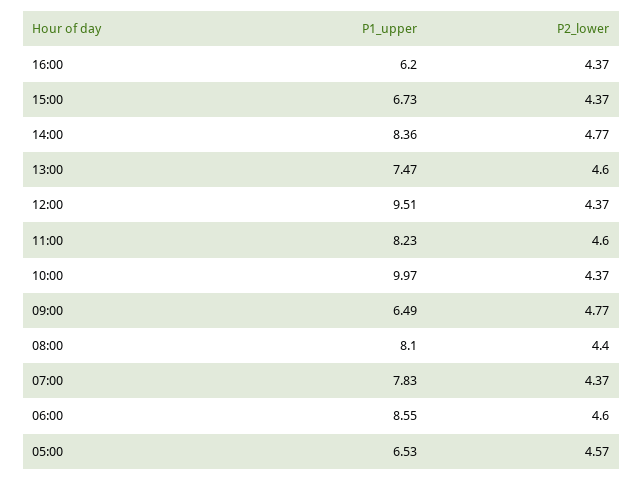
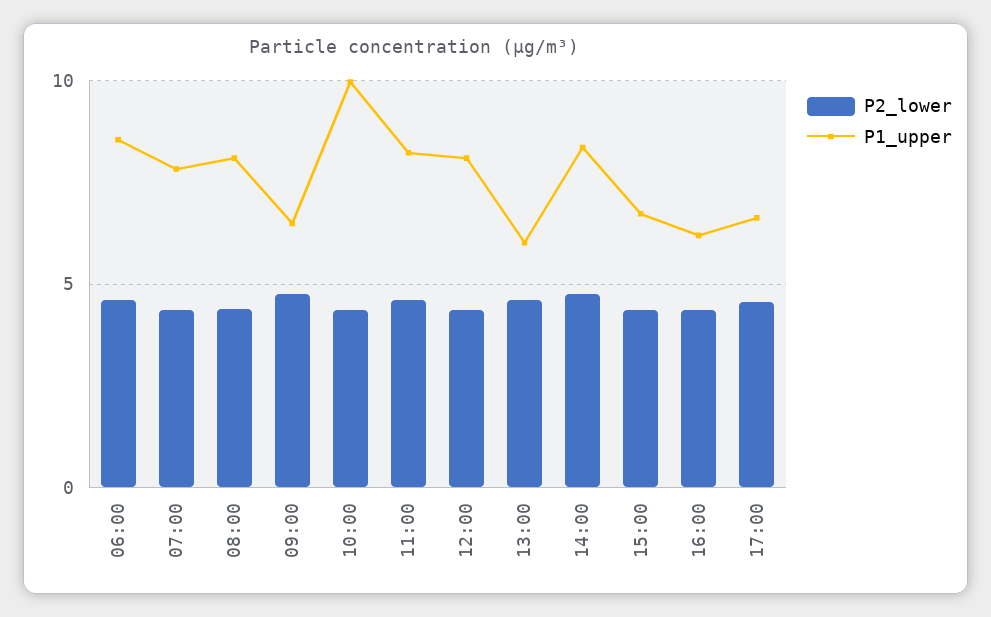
P1_upper, 13:00: 7.47 -> 6
P1_upper, 12:00: 9.51 -> 8
P1_upper, 05:00: 6.53 -> none
P2_lower, 05:00: 4.57 -> none
P2_lower, 17:00: none -> 4.5
P1_upper, 17:00: none -> 6.5

